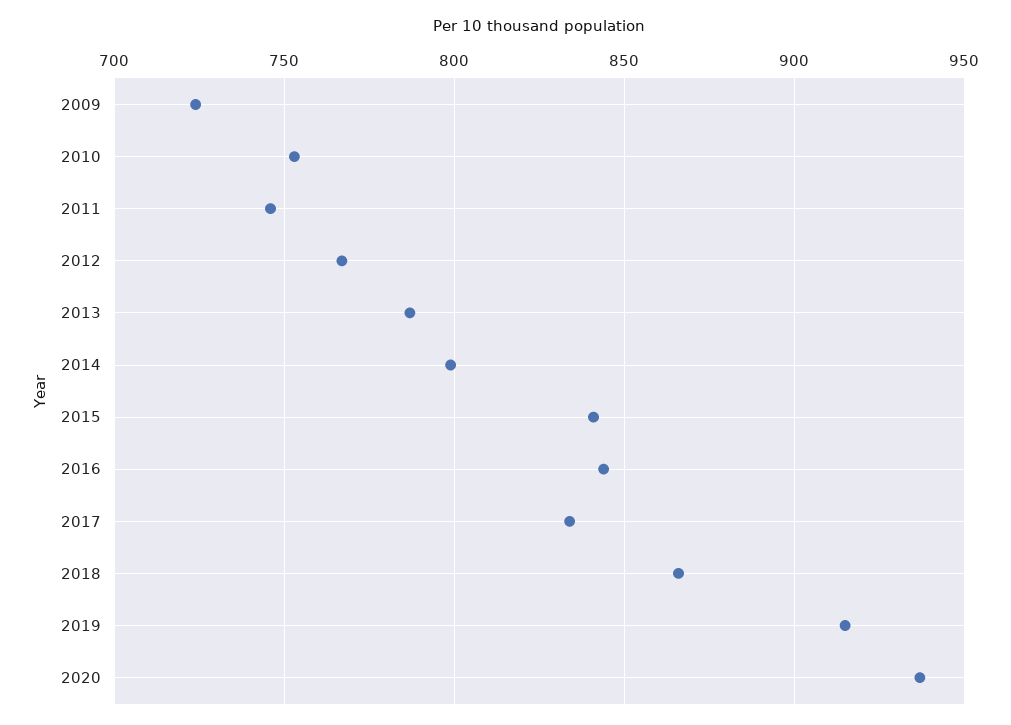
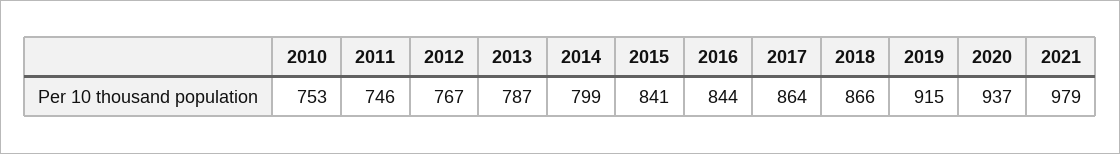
2009: 725 -> none
2017: 835 -> 864
2021: none -> 979

